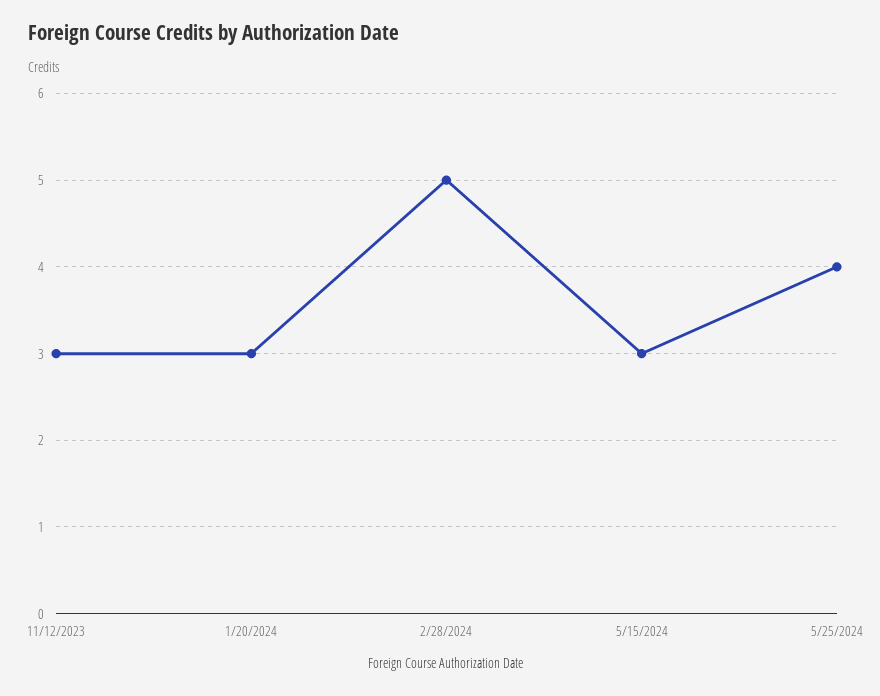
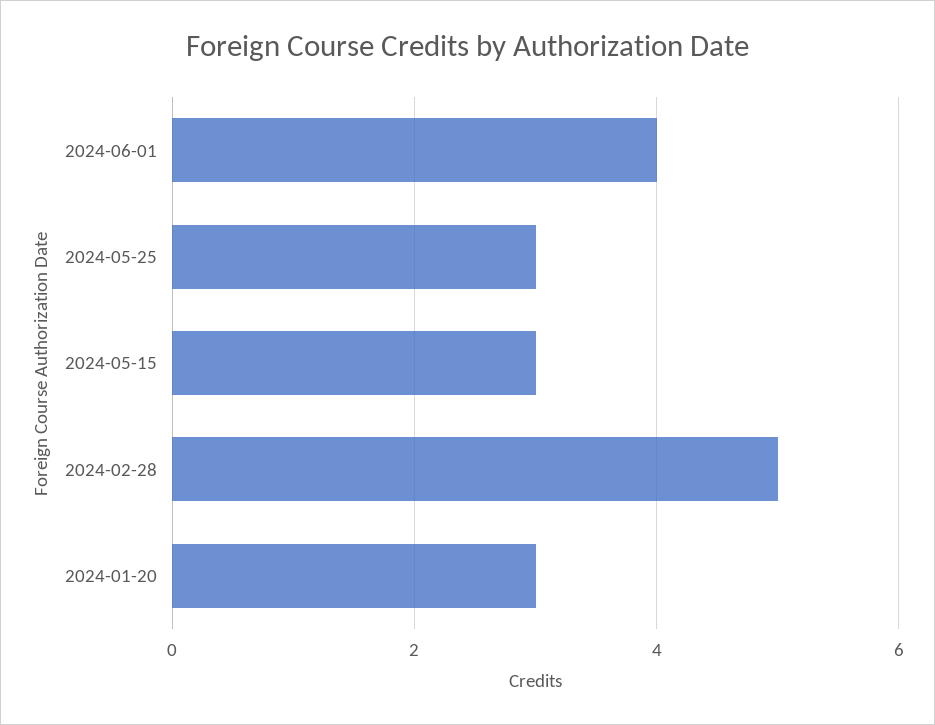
11/12/2023: 3 -> none
5/25/2024: 4 -> 3
2024-06-01: none -> 4

